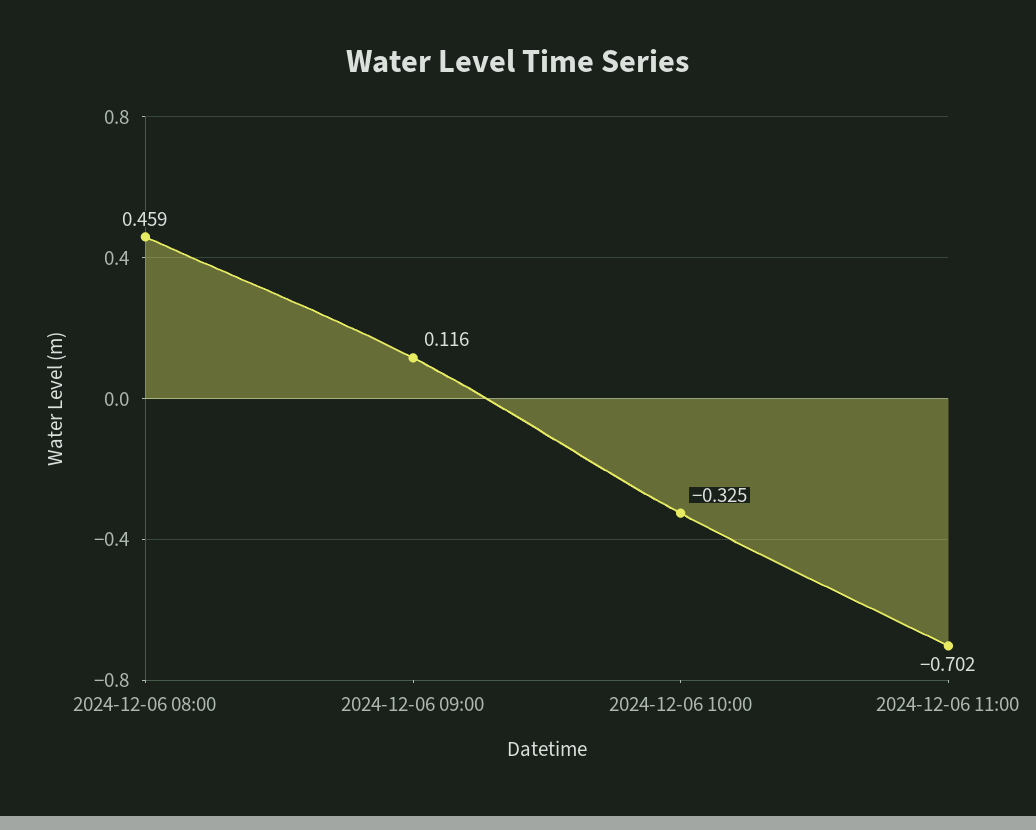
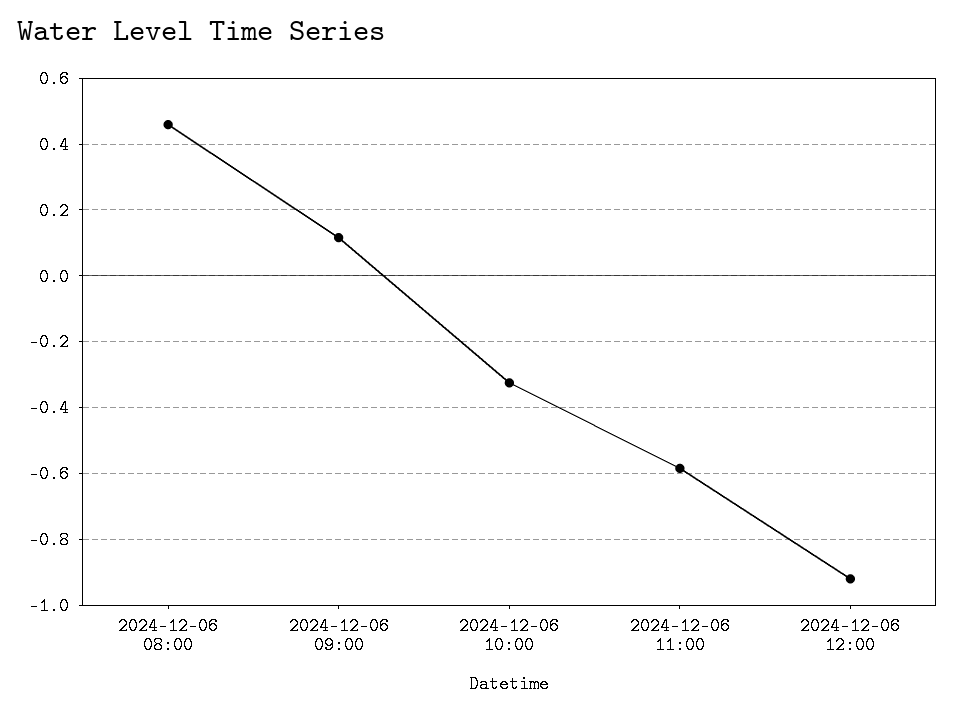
2024-12-06 11:00: -0.702 -> -0.58
2024-12-06 12:00: none -> -0.92

